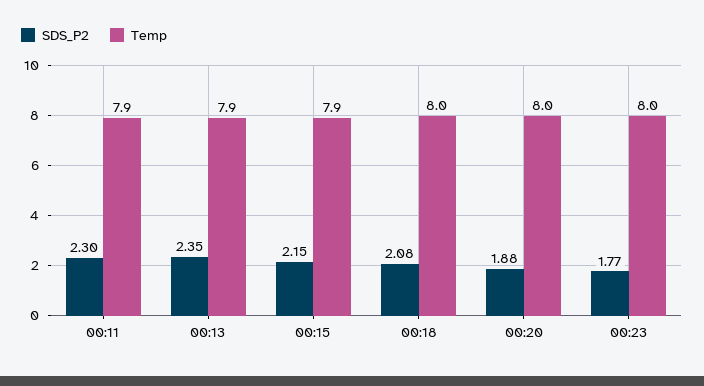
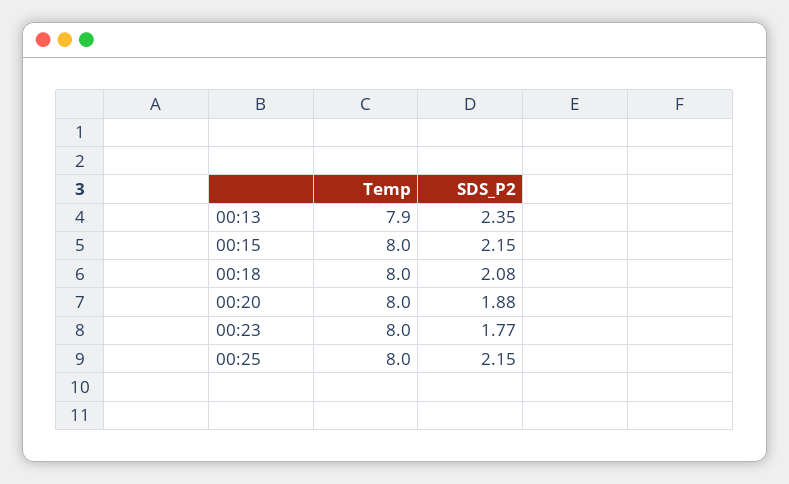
SDS_P2, 00:11: 2.3 -> none
Temp, 00:11: 7.9 -> none
Temp, 00:15: 7.9 -> 8
Temp, 00:25: none -> 8
SDS_P2, 00:25: none -> 2.15

